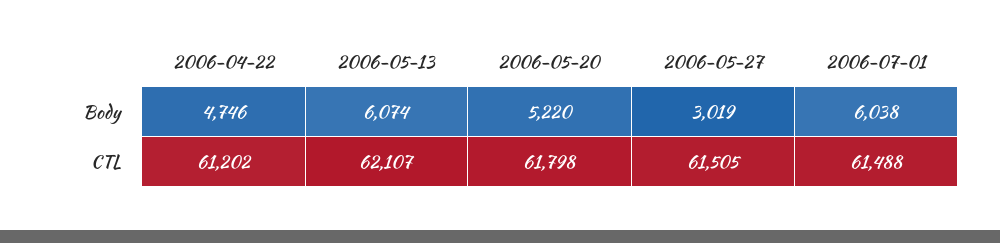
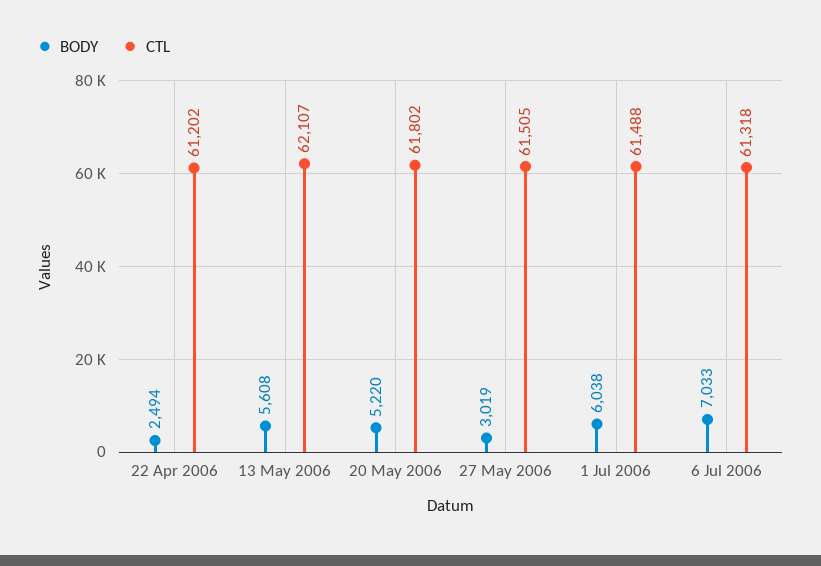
Body, 2006-04-22: 4746 -> 2494
Body, 2006-05-13: 6074 -> 5608
CTL, 2006-05-20: 61798 -> 61802
Body, 6 Jul 2006: none -> 7033
CTL, 6 Jul 2006: none -> 61318

